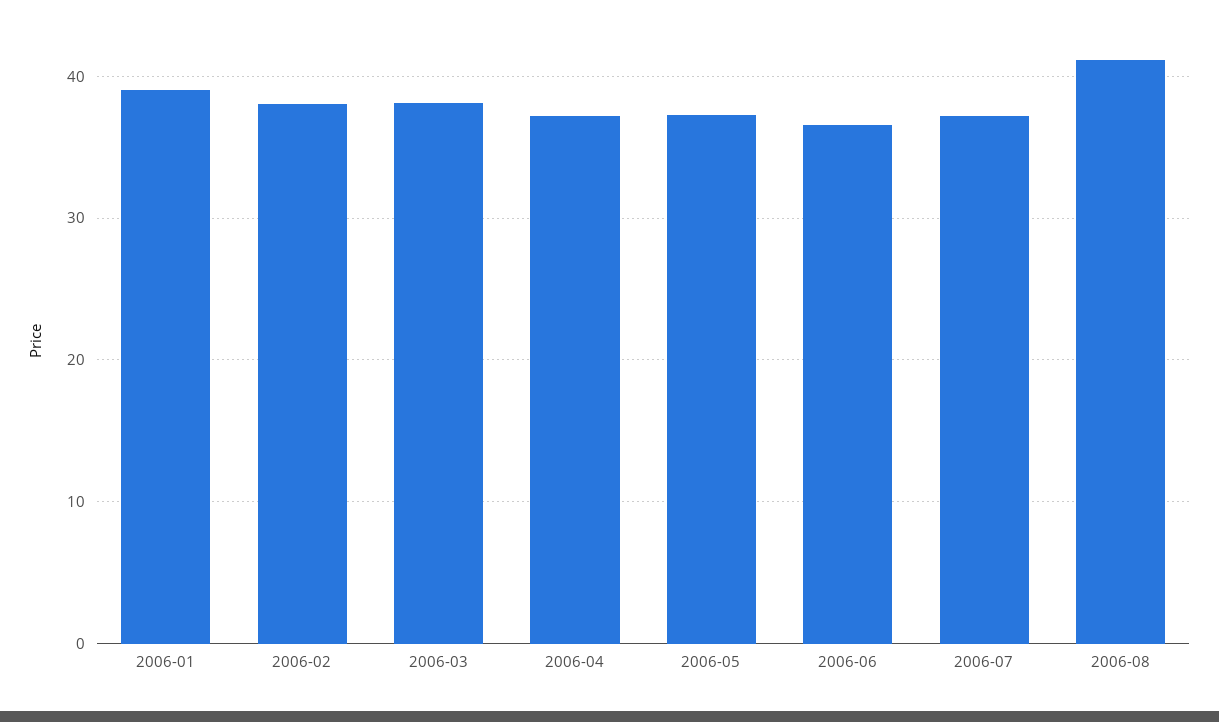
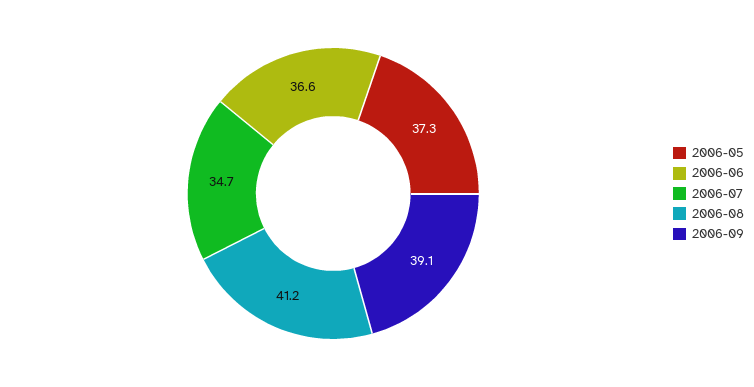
2006-01: 39 -> none
2006-02: 38 -> none
2006-03: 38 -> none
2006-04: 37 -> none
2006-07: 37 -> 34.7
2006-09: none -> 39.1

